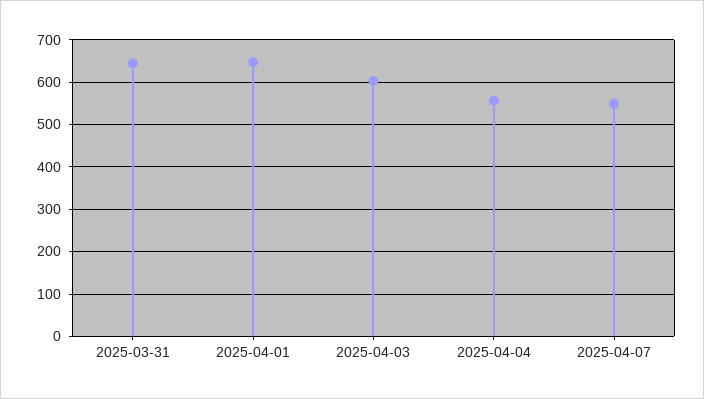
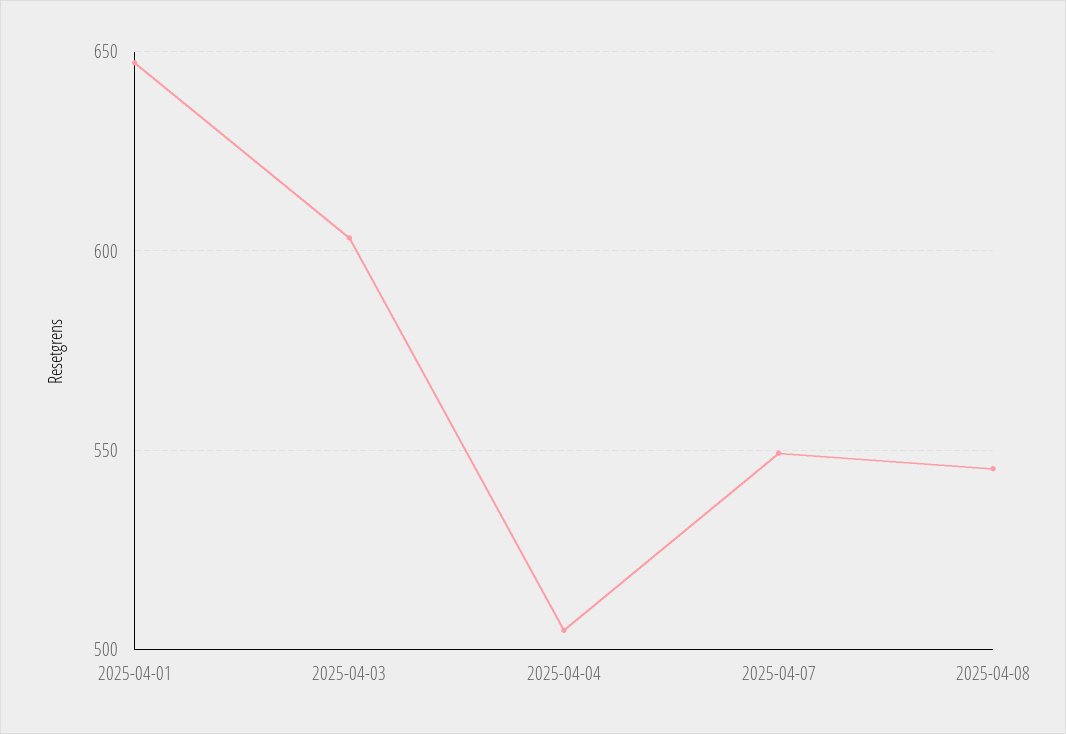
2025-03-31: 640 -> none
2025-04-04: 560 -> 505
2025-04-08: none -> 545

